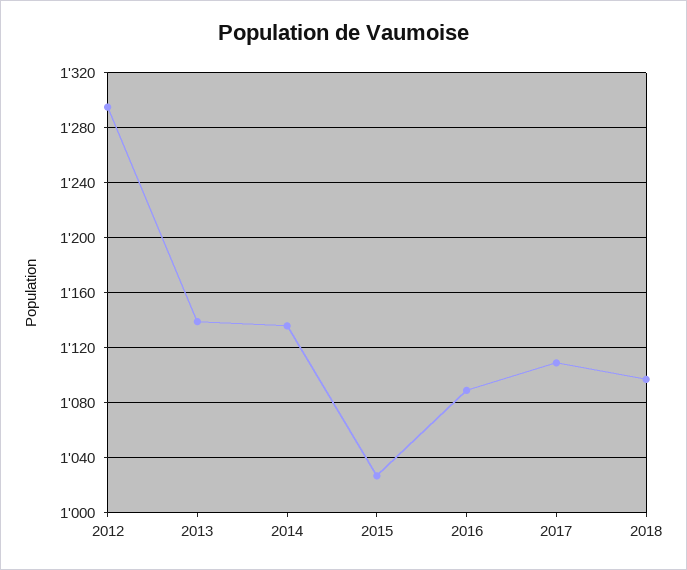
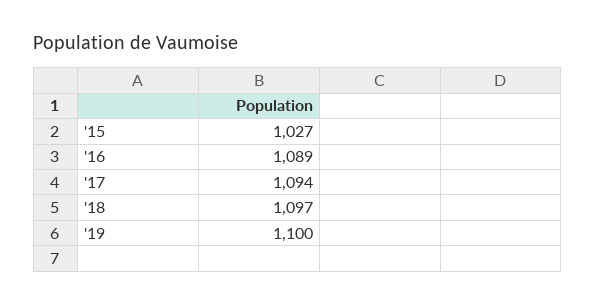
2012: 1295 -> none
2013: 1140 -> none
2014: 1135 -> none
2017: 1110 -> 1094
'19: none -> 1100

